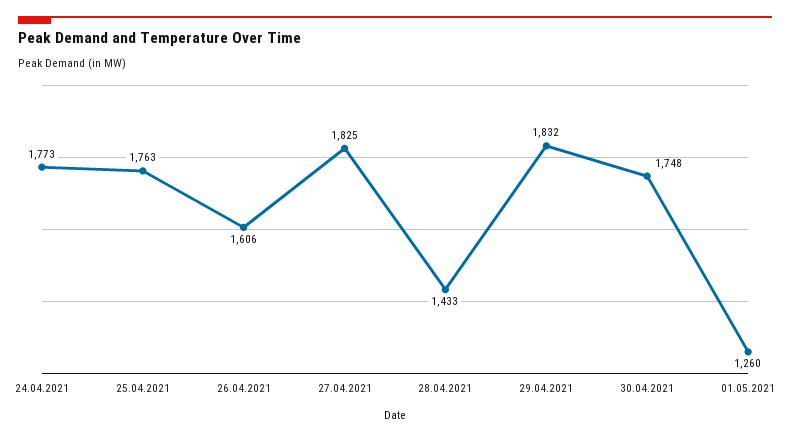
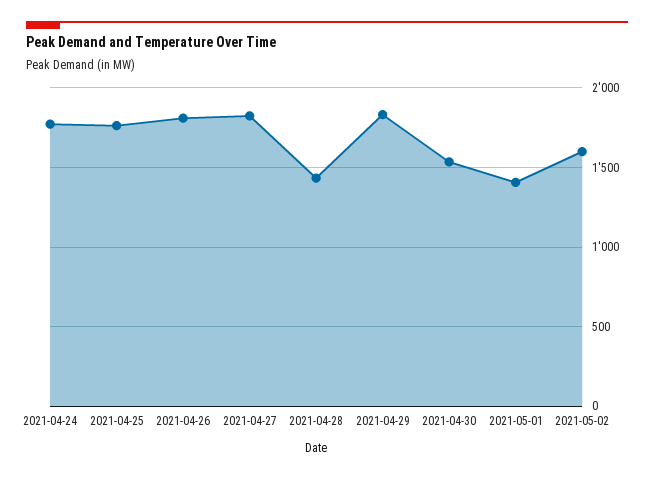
26.04.2021: 1606 -> 1800
30.04.2021: 1748 -> 1550
01.05.2021: 1260 -> 1400
2021-05-02: none -> 1600

